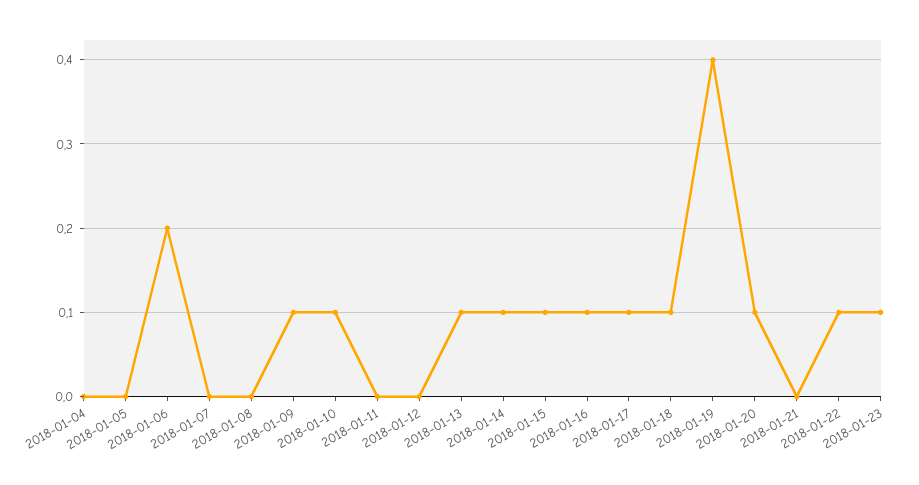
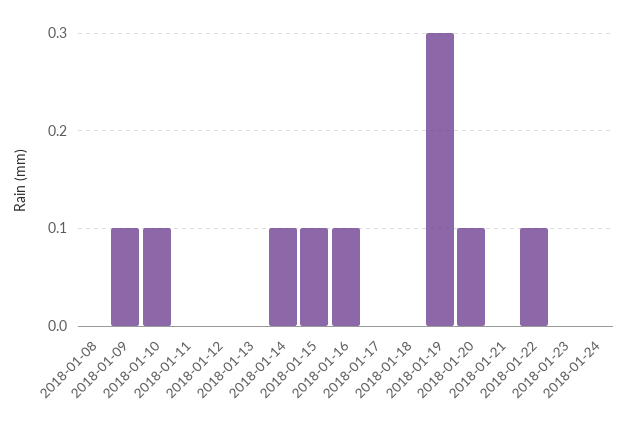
2018-01-04: 0 -> none
2018-01-05: 0 -> none
2018-01-06: 0.2 -> none
2018-01-07: 0 -> none
2018-01-13: 0.1 -> 0
2018-01-17: 0.1 -> 0
2018-01-18: 0.1 -> 0
2018-01-19: 0.4 -> 0.3
2018-01-23: 0.1 -> 0
2018-01-24: none -> 0

